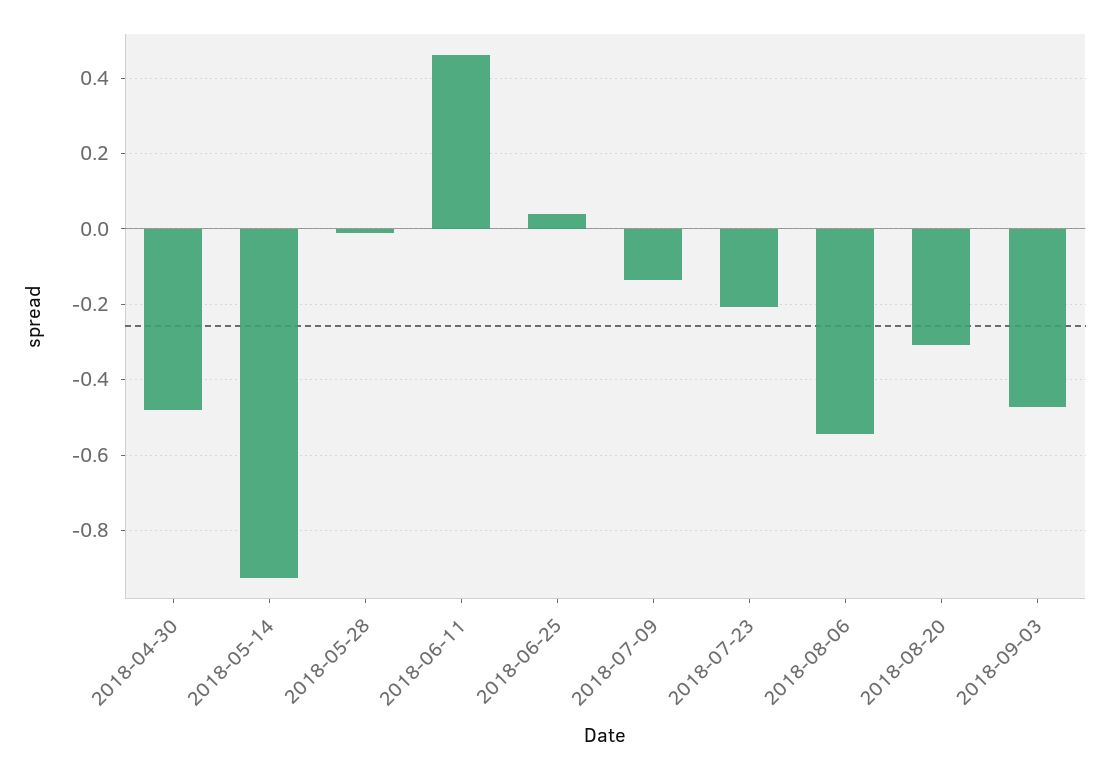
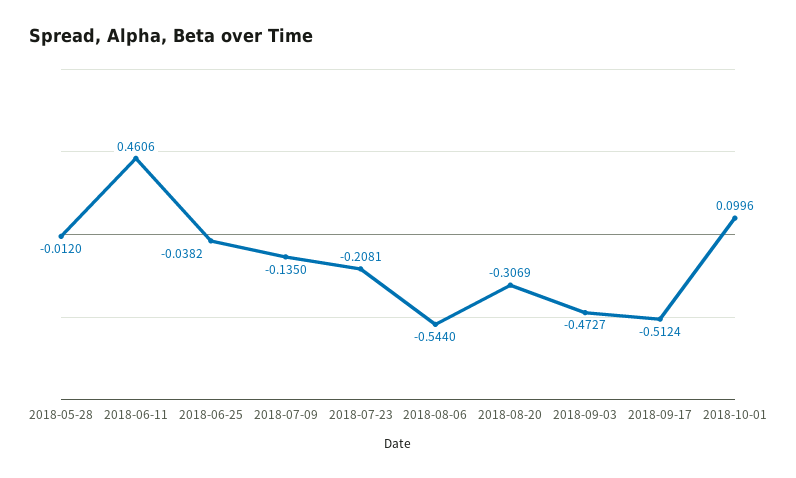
2018-04-30: -0.48 -> none
2018-05-14: -0.92 -> none
2018-06-25: 0.04 -> -0.0382
2018-09-17: none -> -0.5124
2018-10-01: none -> 0.0996

